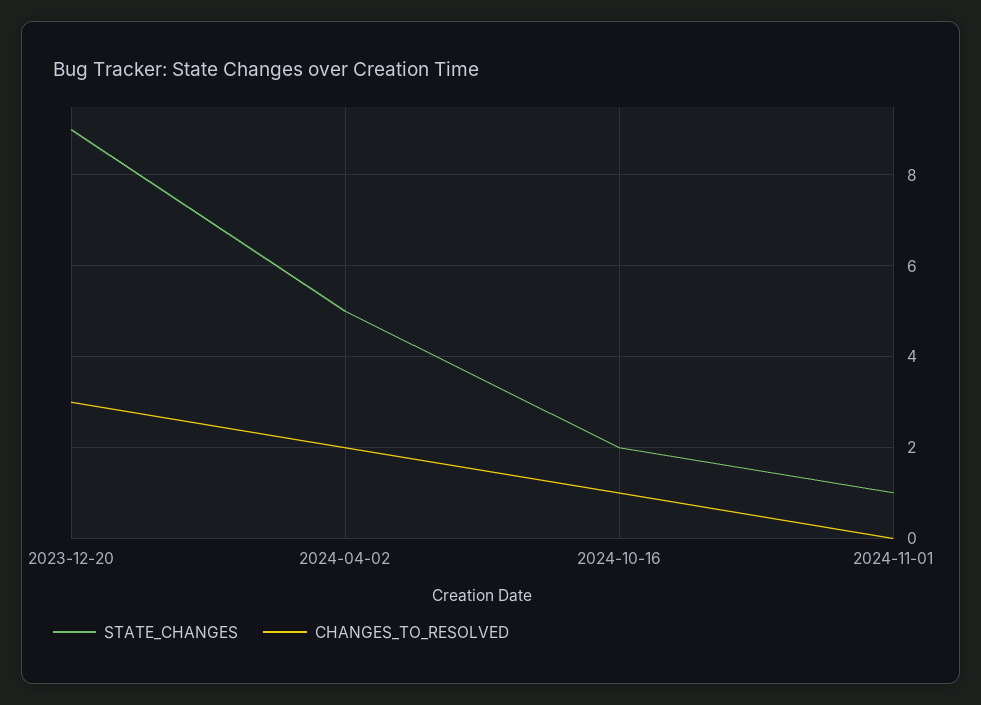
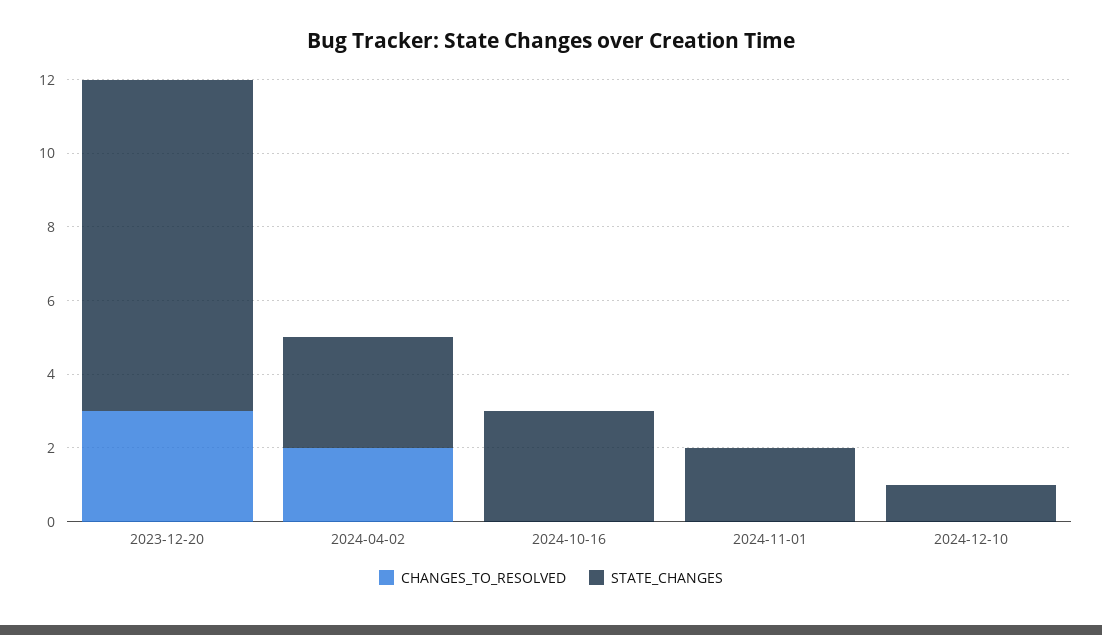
STATE_CHANGES, 2024-04-02: 5 -> 3
STATE_CHANGES, 2024-10-16: 2 -> 3
CHANGES_TO_RESOLVED, 2024-10-16: 1 -> 0
STATE_CHANGES, 2024-11-01: 1 -> 2
CHANGES_TO_RESOLVED, 2024-12-10: none -> 0
STATE_CHANGES, 2024-12-10: none -> 1

